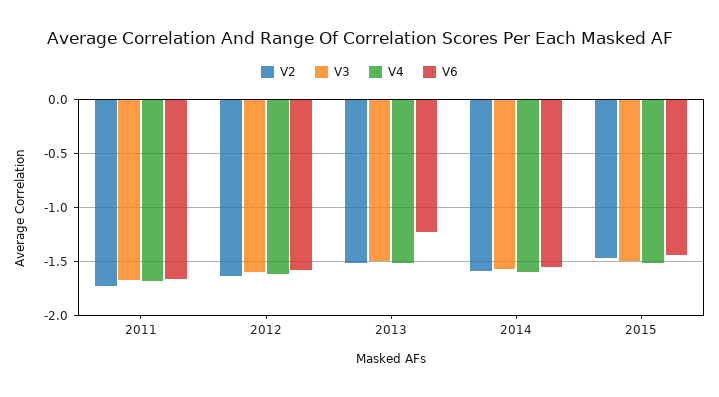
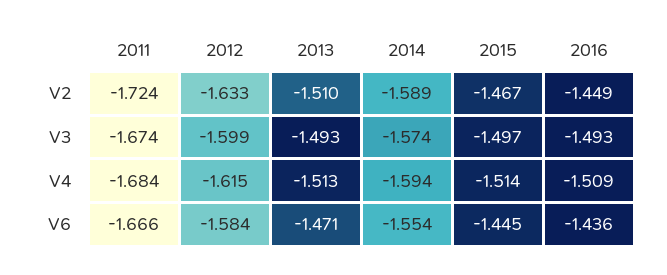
V6, 2013: -1.2 -> -1.471
V2, 2016: none -> -1.449
V3, 2016: none -> -1.493
V4, 2016: none -> -1.509
V6, 2016: none -> -1.436

